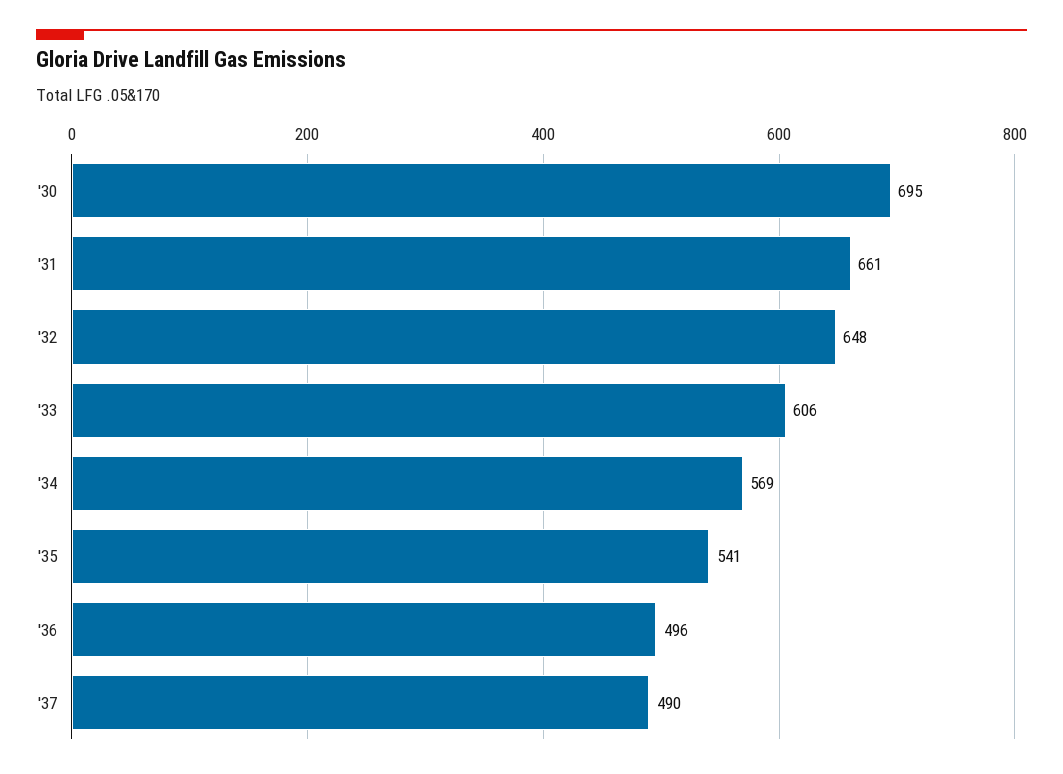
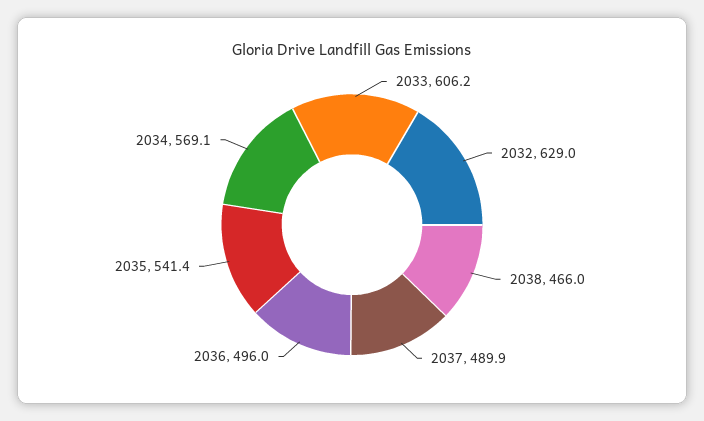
'30: 695 -> none
'31: 661 -> none
'32: 648 -> 629
2038: none -> 466

